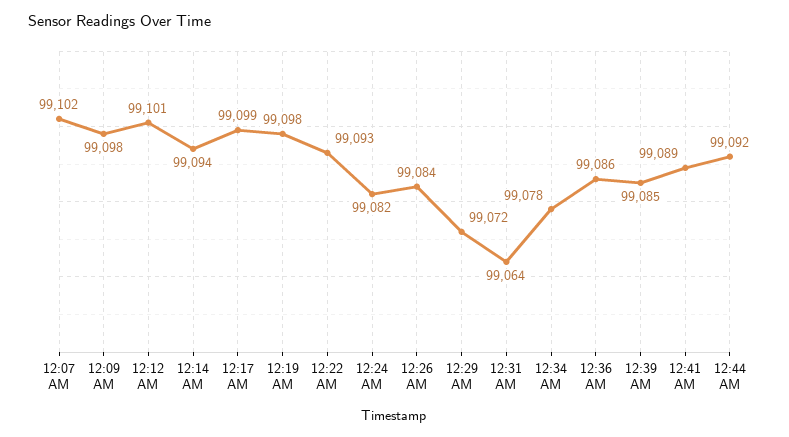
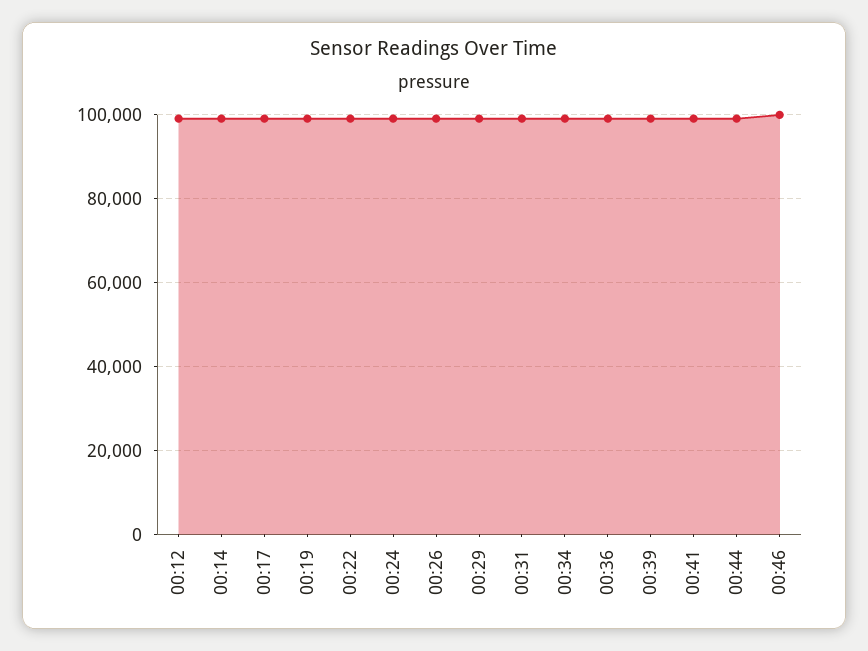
12:07 AM: 99102 -> none
12:09 AM: 99098 -> none
00:46: none -> 100000

